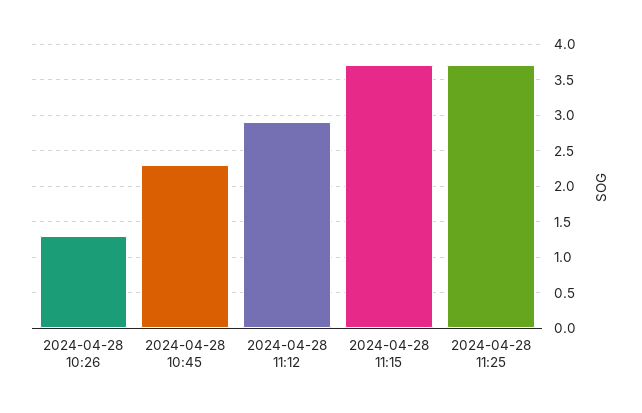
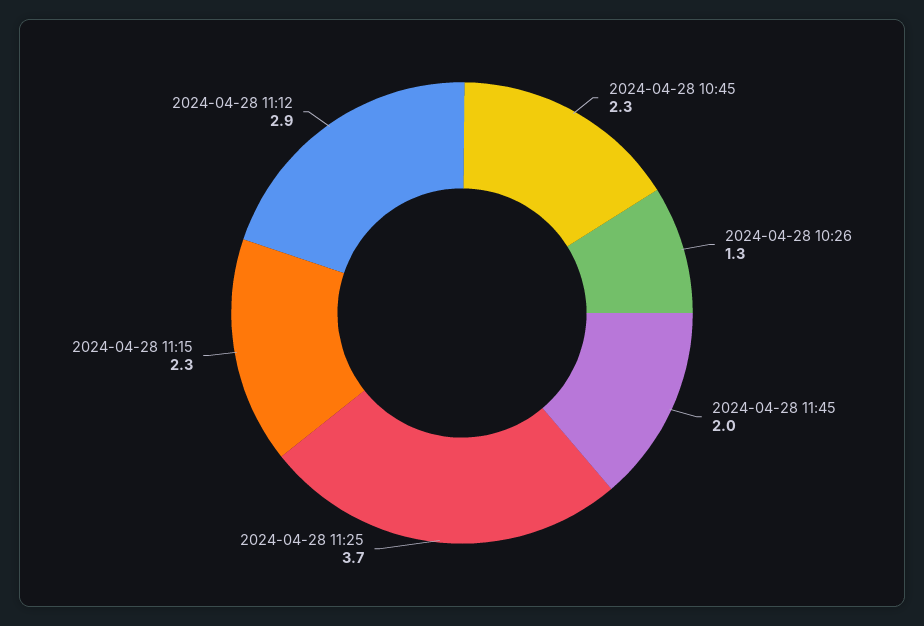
2024-04-28 11:15: 3.7 -> 2.3
2024-04-28 11:45: none -> 2

